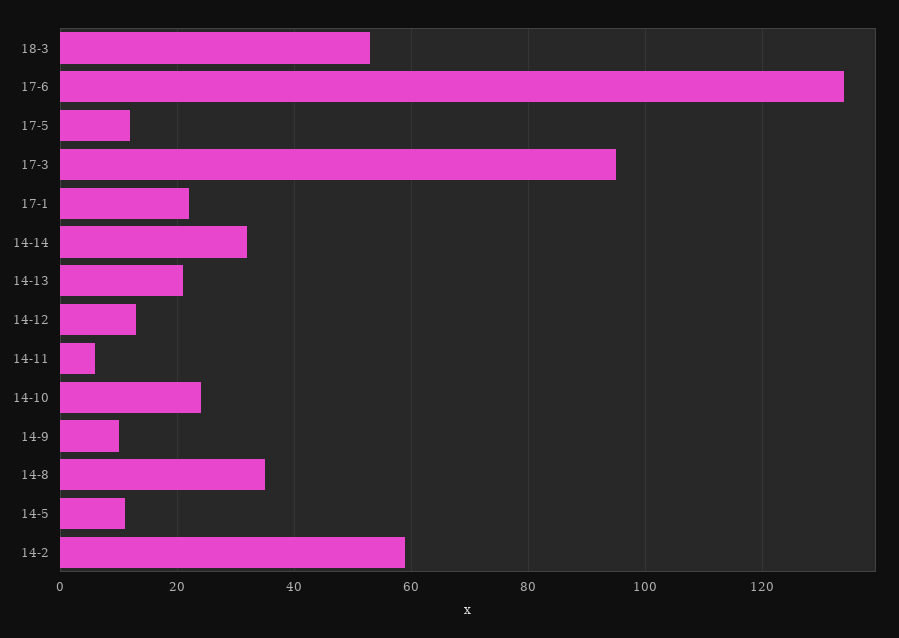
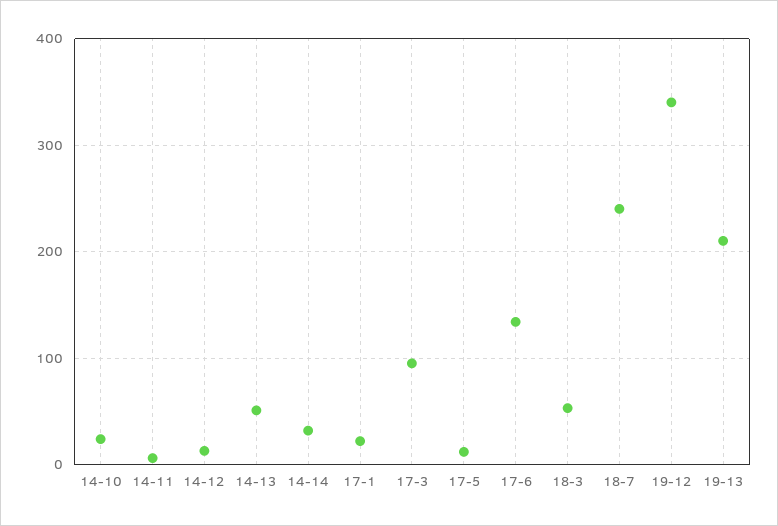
14-13: 20 -> 50
14-9: 10 -> none
14-8: 35 -> none
14-5: 10 -> none
14-2: 60 -> none
18-7: none -> 240
19-12: none -> 340
19-13: none -> 210

